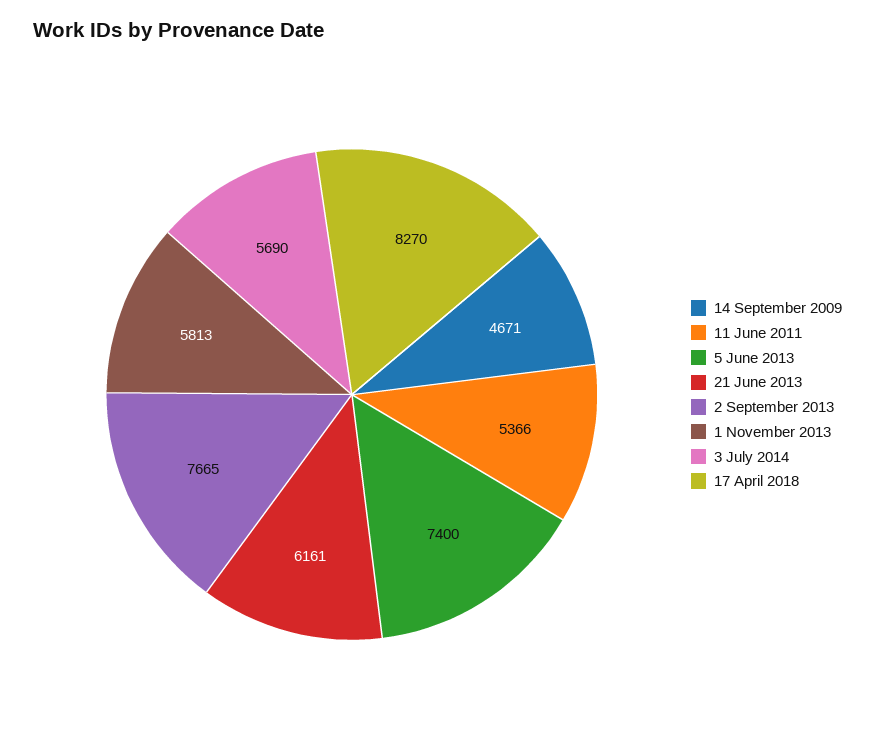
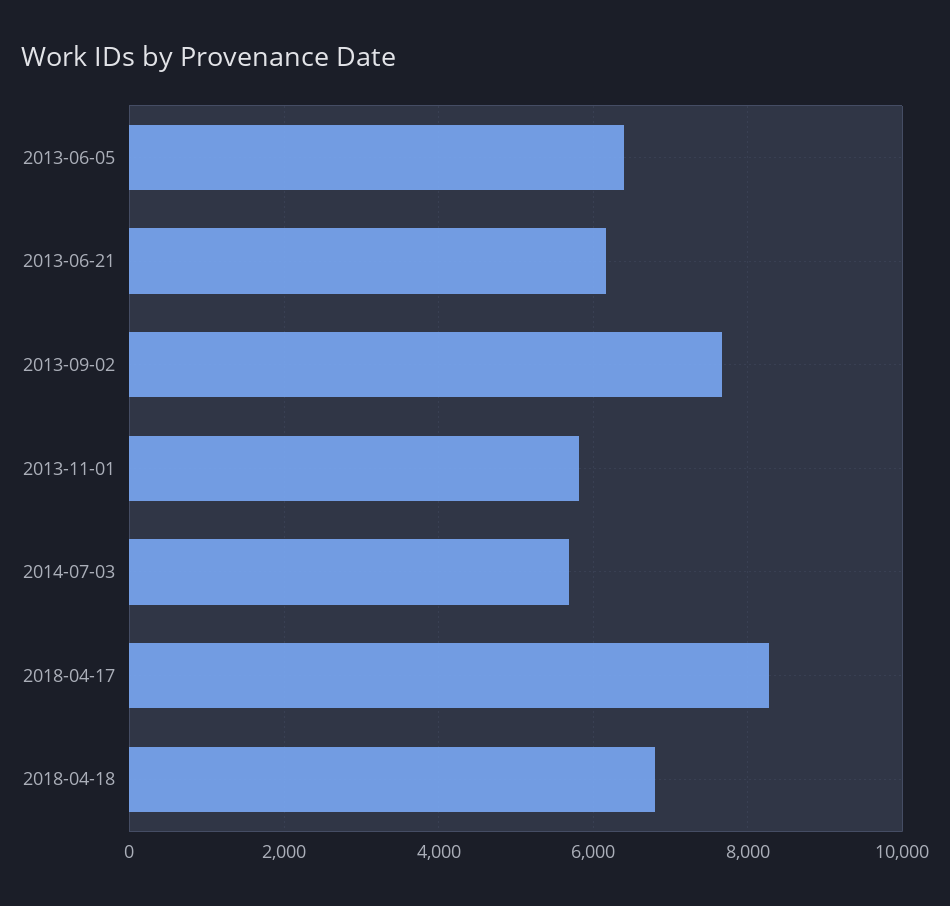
14 September 2009: 4671 -> none
11 June 2011: 5366 -> none
5 June 2013: 7400 -> 6400
2018-04-18: none -> 6800

